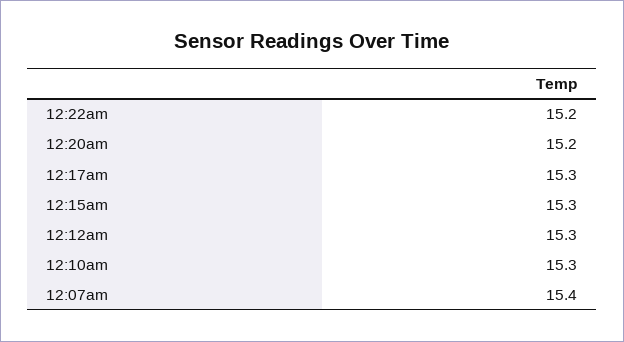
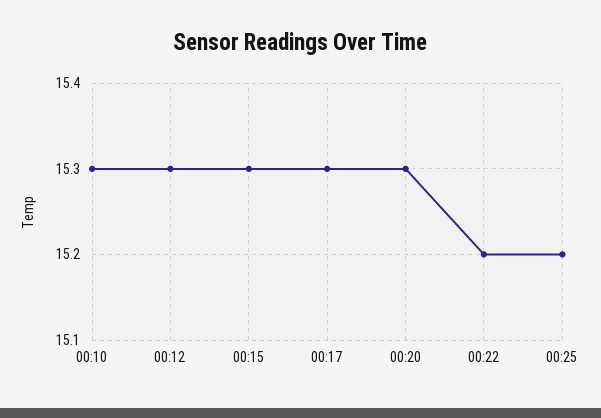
12:20am: 15.2 -> 15.3
12:07am: 15.4 -> none
00:25: none -> 15.2

